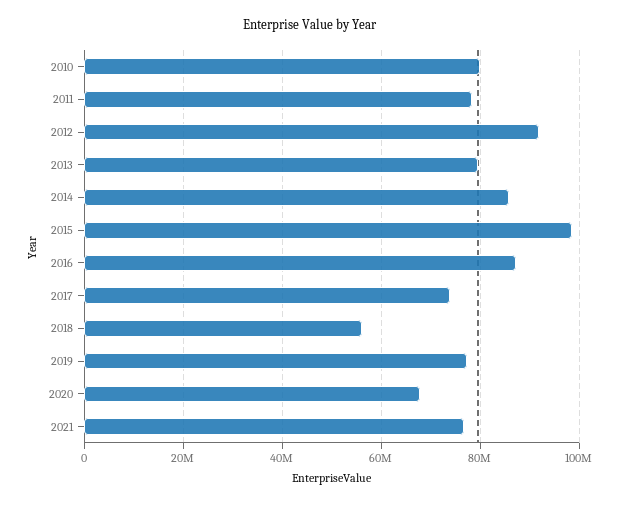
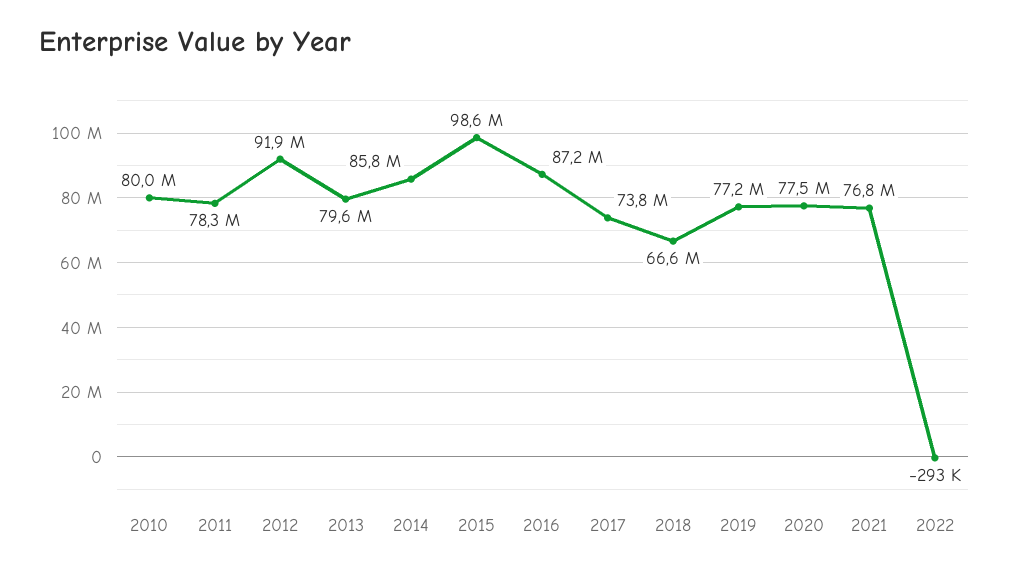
2018: 56000000 -> 66600000
2020: 68000000 -> 77500000
2022: none -> -293000

